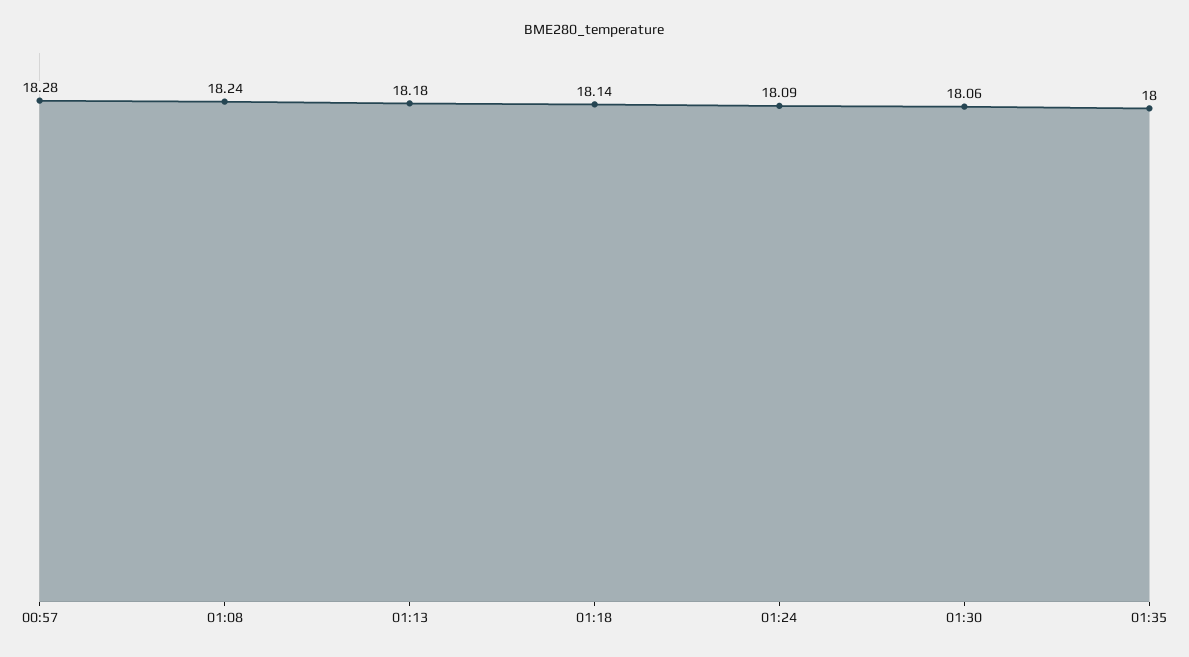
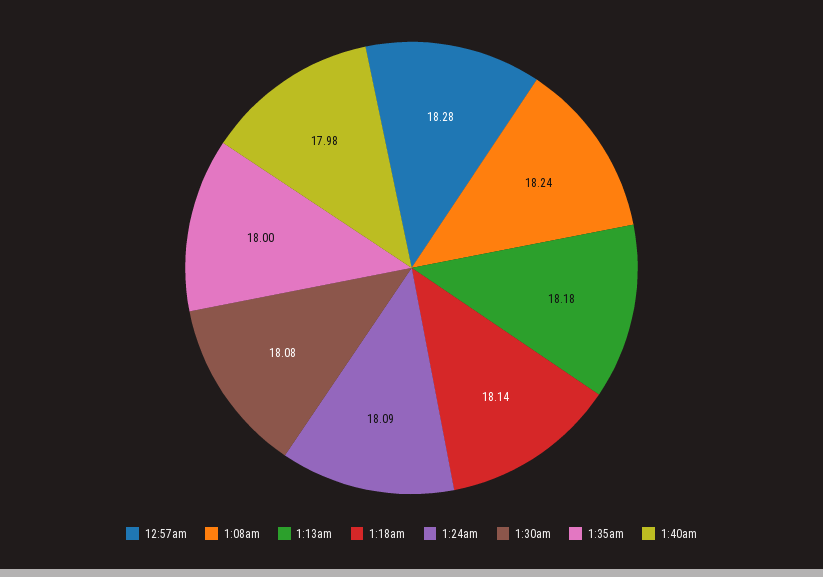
01:30: 18.06 -> 18.08
1:40am: none -> 17.98

